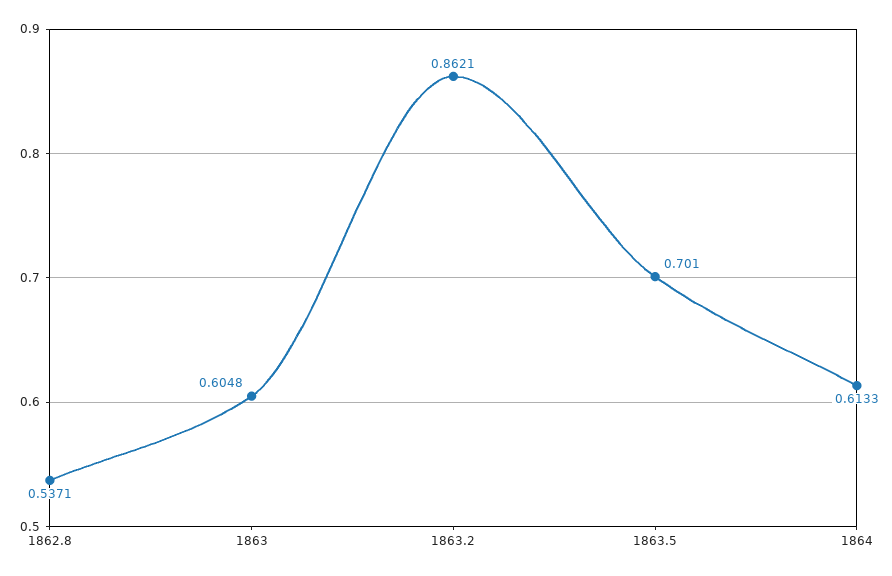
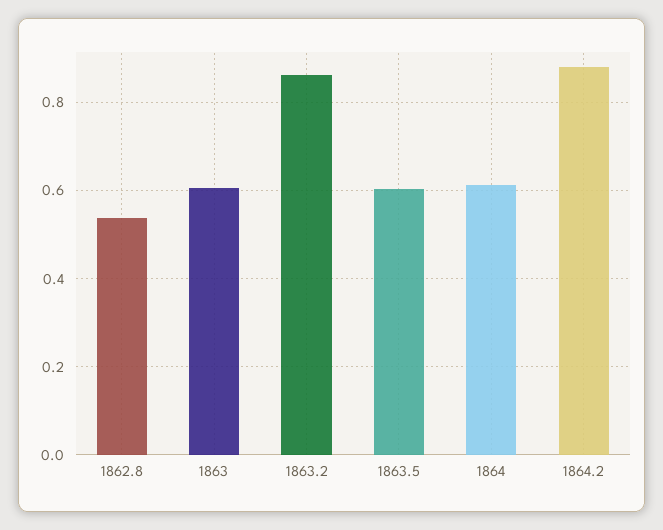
1863.5: 0.701 -> 0.6
1864.2: none -> 0.88

